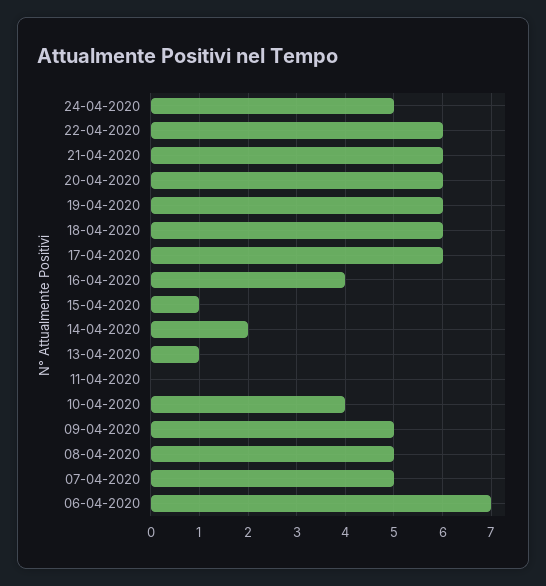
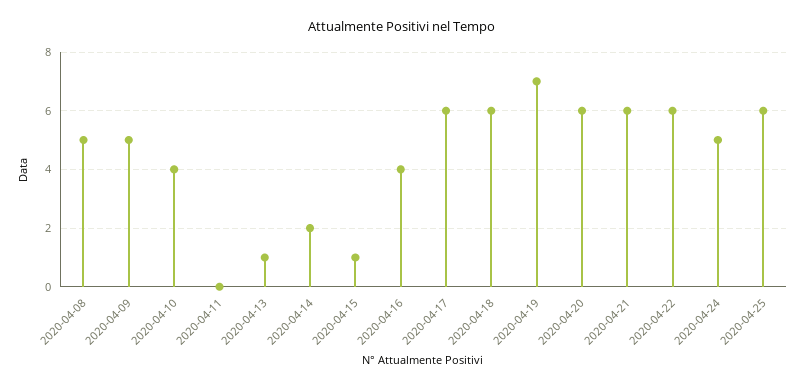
19-04-2020: 6 -> 7
07-04-2020: 5 -> none
06-04-2020: 7 -> none
2020-04-25: none -> 6

